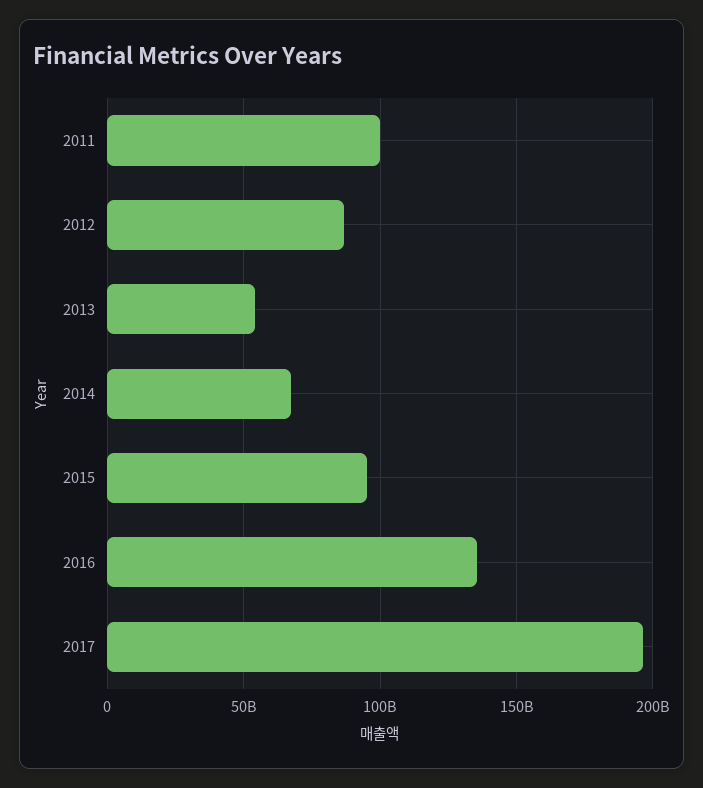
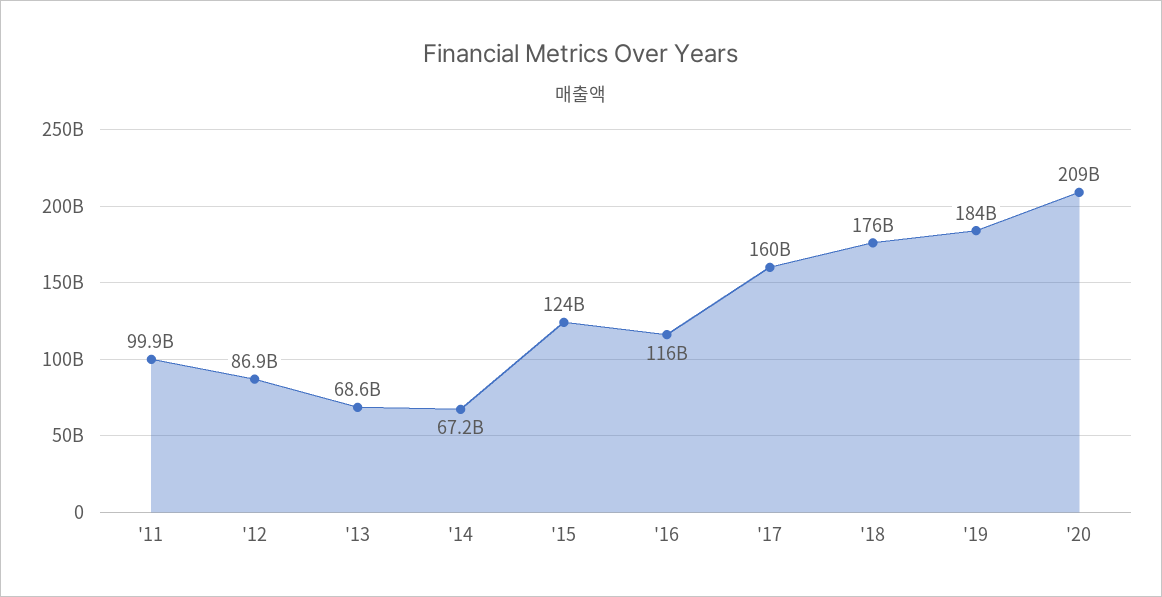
2013: 55000000000 -> 68600000000
2015: 95000000000 -> 124000000000
2016: 135000000000 -> 116000000000
2017: 195000000000 -> 160000000000
'18: none -> 176000000000
'19: none -> 184000000000
'20: none -> 209000000000

